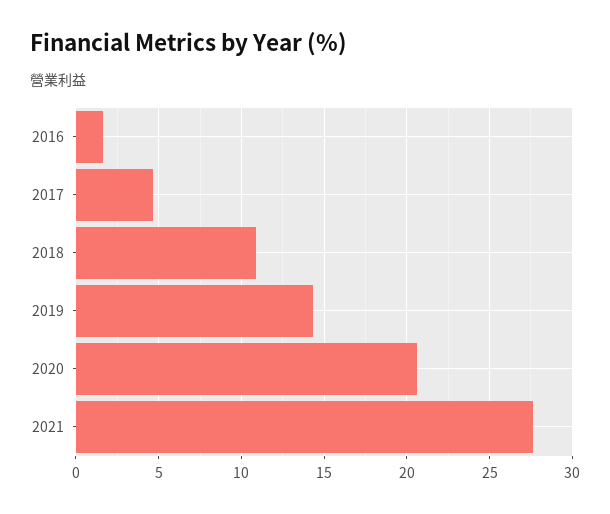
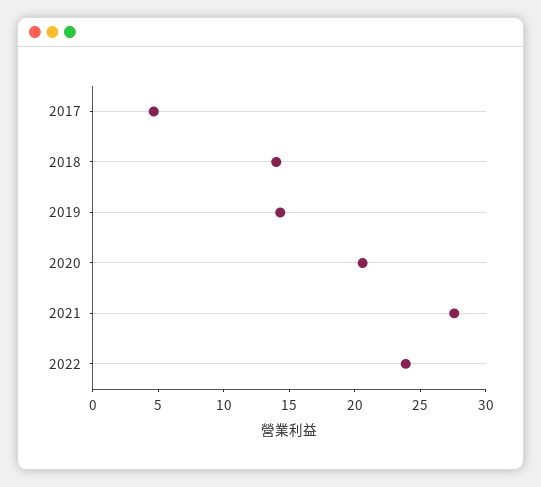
2016: 1.5 -> none
2018: 11 -> 14
2022: none -> 24

